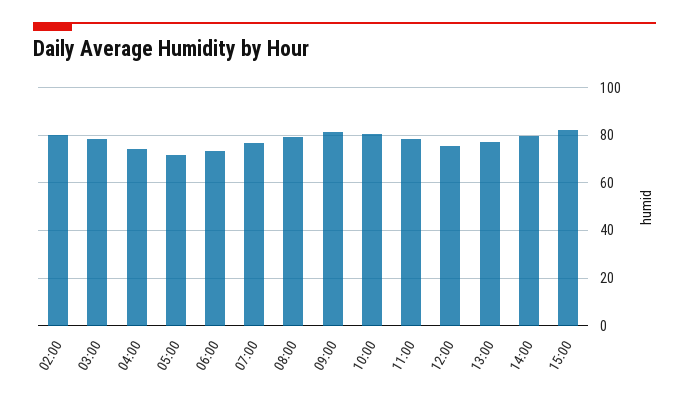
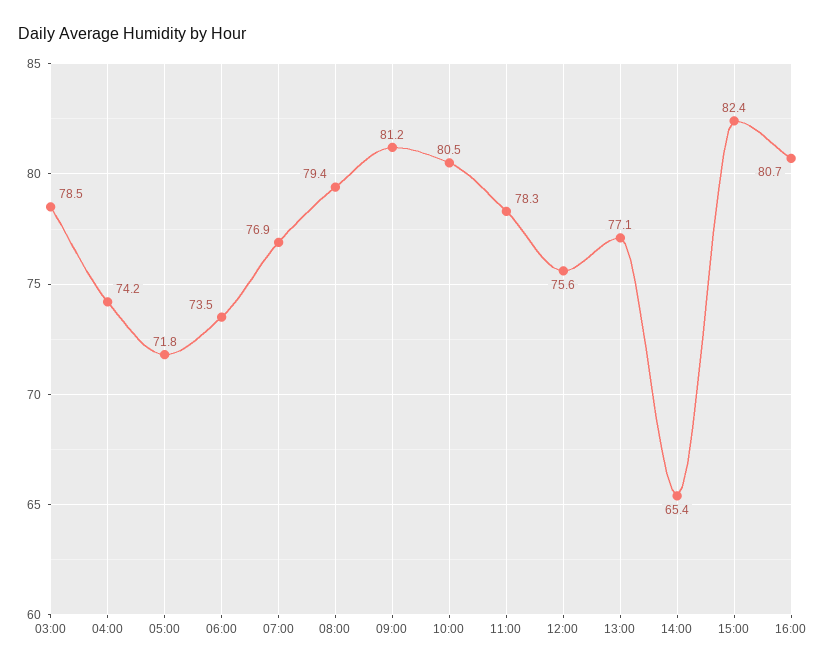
02:00: 80 -> none
14:00: 80 -> 65.4
16:00: none -> 80.7

